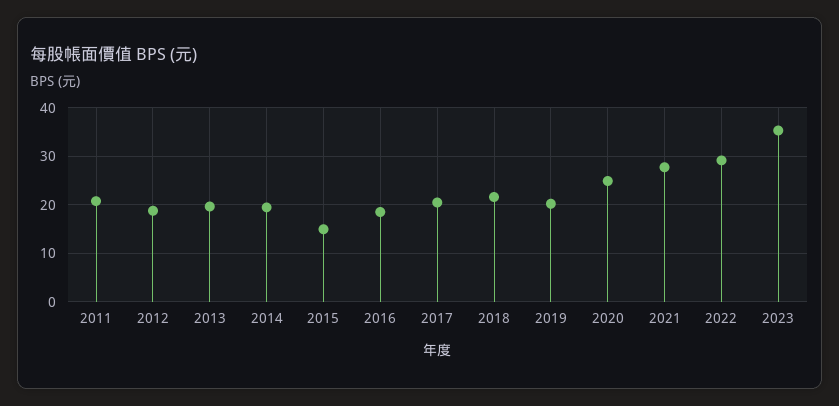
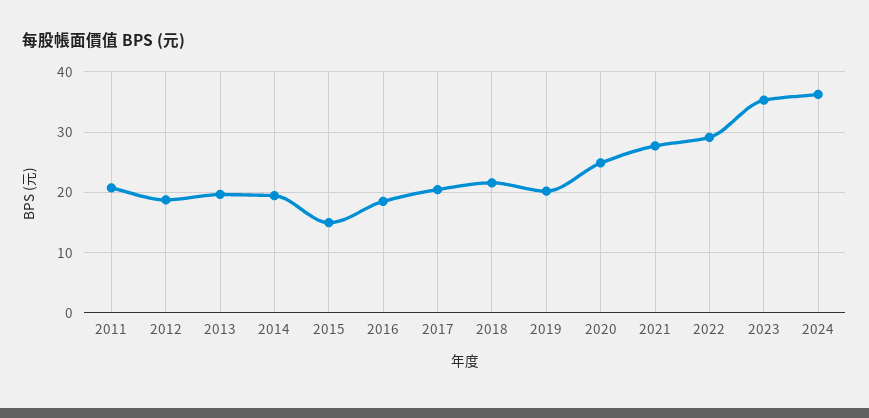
2024: none -> 36

